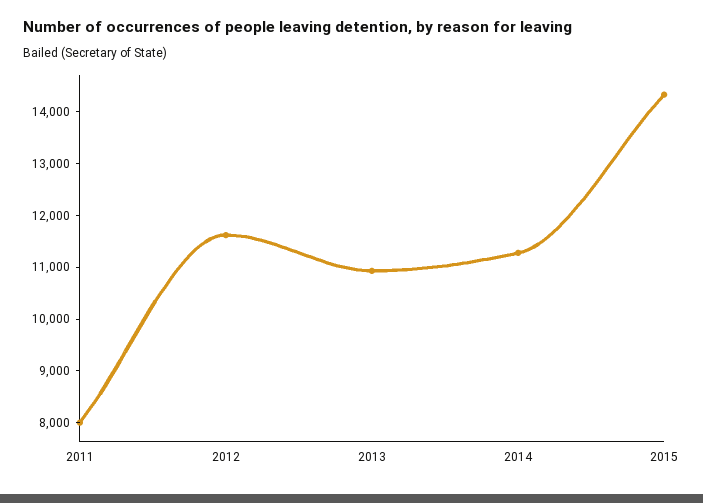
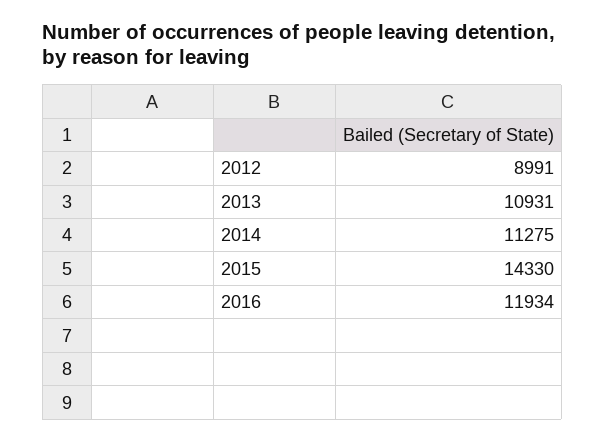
2011: 8000 -> none
2012: 11600 -> 8991
2016: none -> 11934

